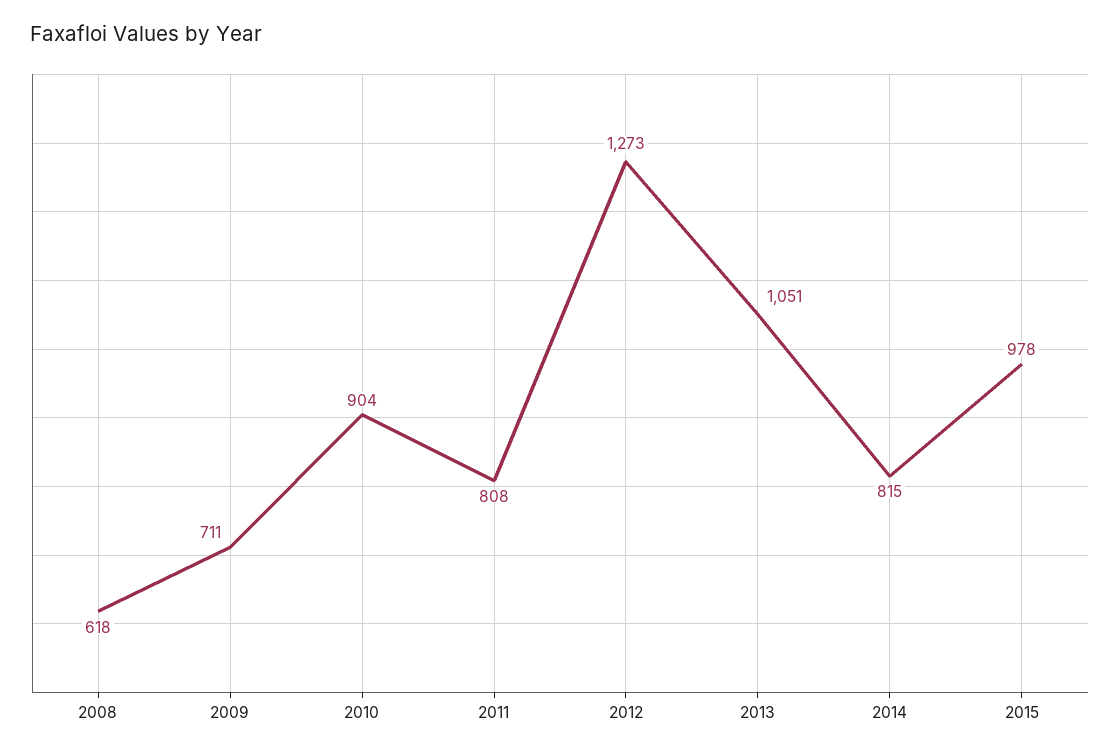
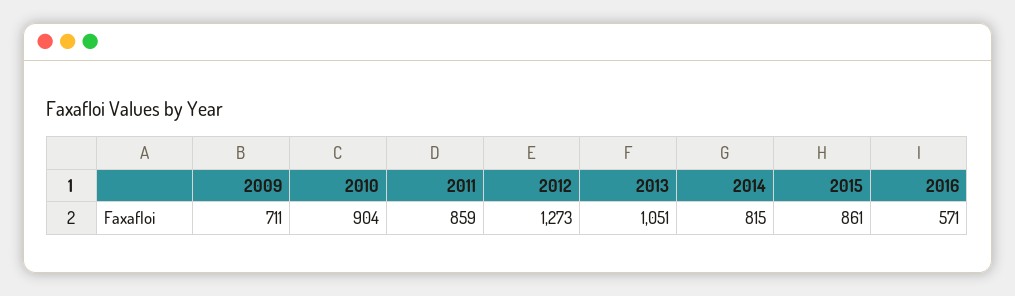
2008: 618 -> none
2011: 808 -> 859
2015: 978 -> 861
2016: none -> 571

